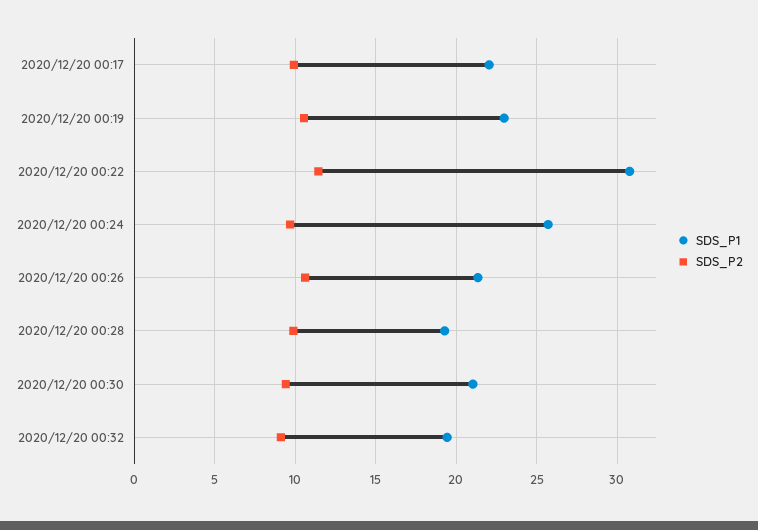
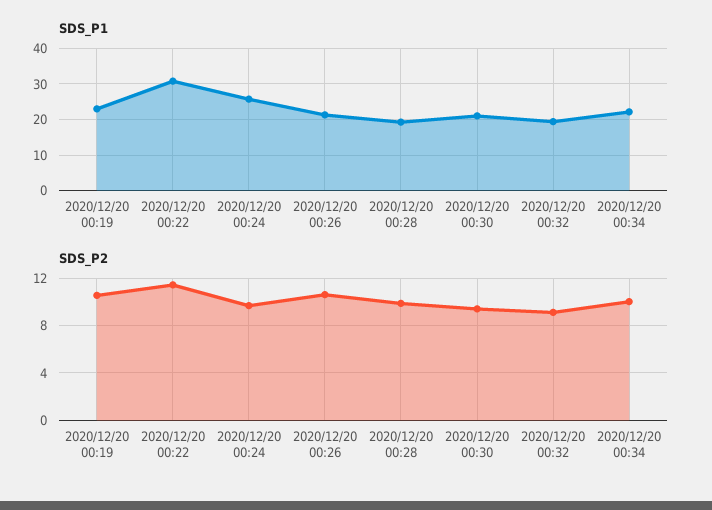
SDS_P1, 2020/12/20 00:17: 22 -> none
SDS_P2, 2020/12/20 00:17: 10 -> none
SDS_P1, 2020/12/20 00:34: none -> 22
SDS_P2, 2020/12/20 00:34: none -> 10

